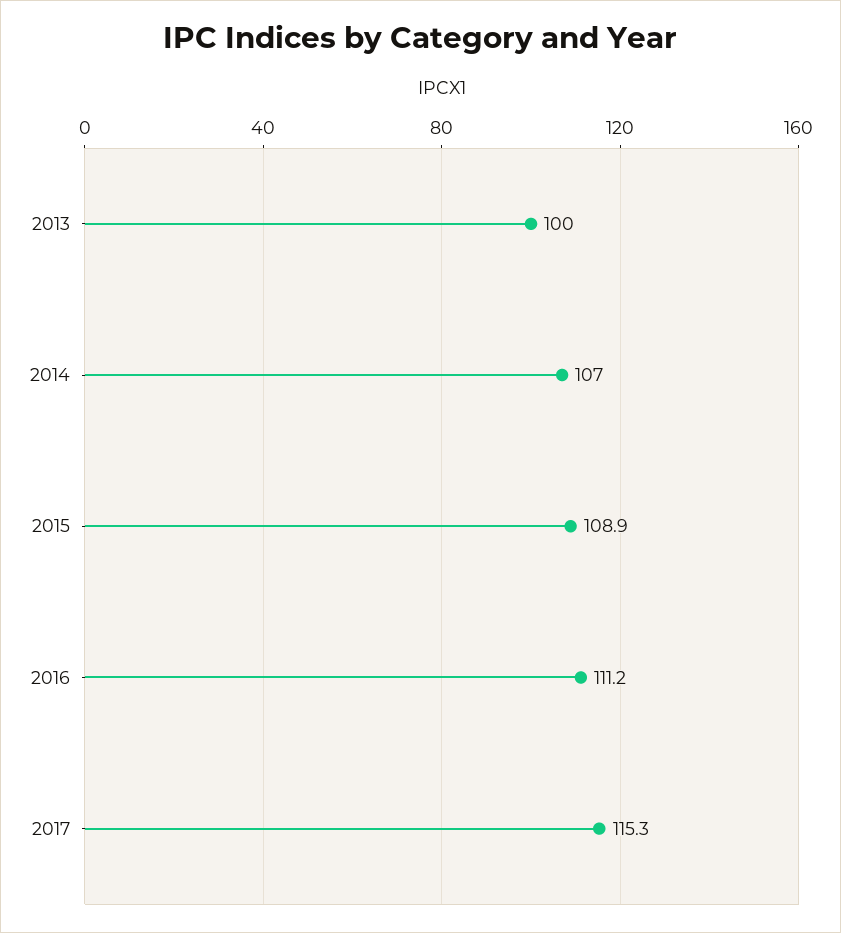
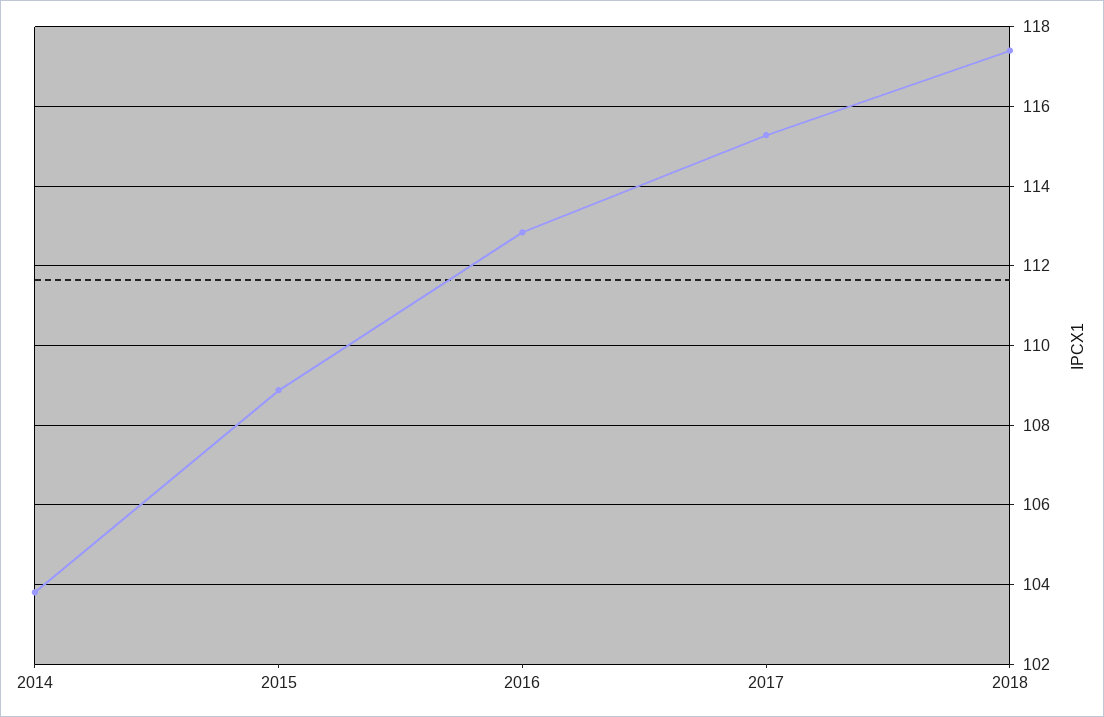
2013: 100 -> none
2014: 107 -> 103.8
2016: 111.2 -> 112.8
2018: none -> 117.4

